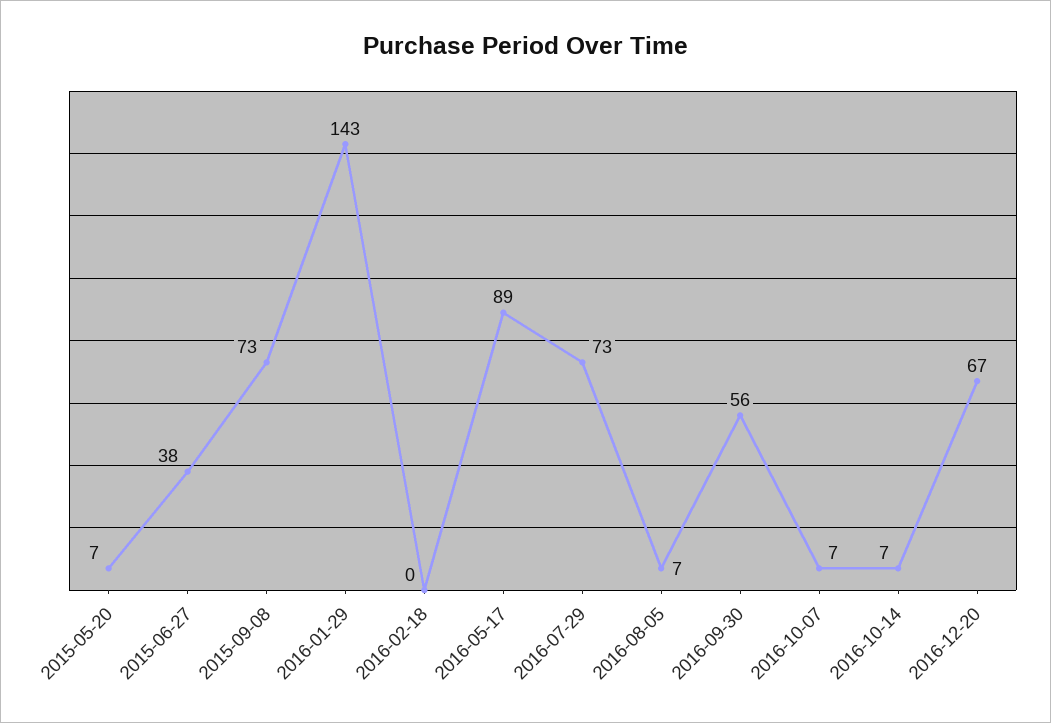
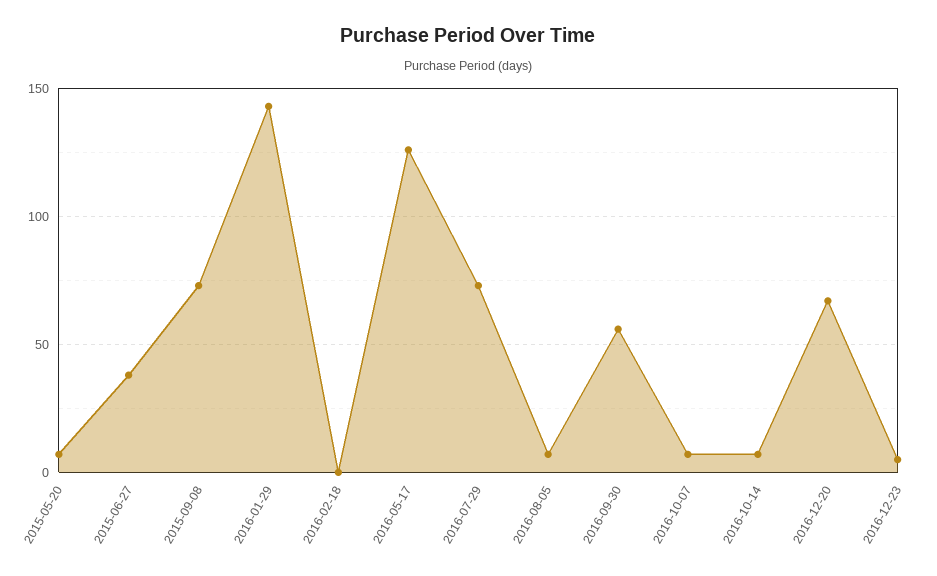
2016-05-17: 89 -> 125
2016-12-23: none -> 5

